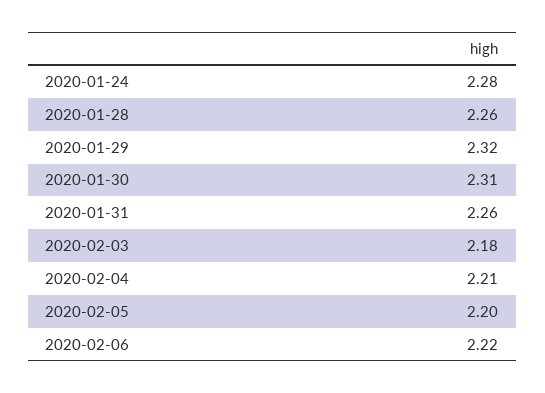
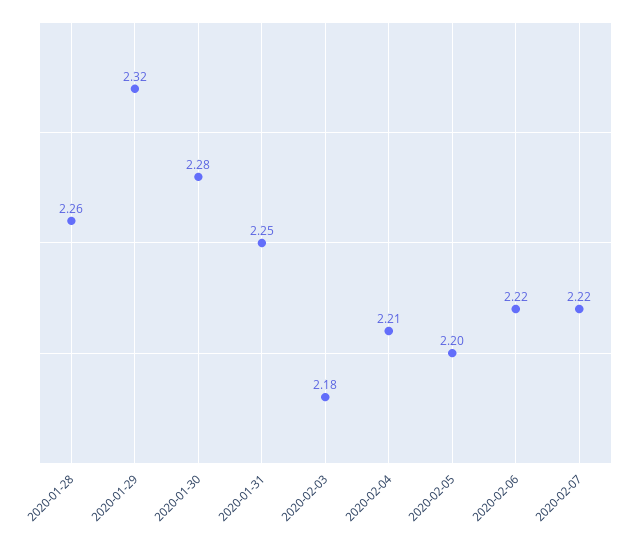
2020-01-24: 2.28 -> none
2020-01-30: 2.31 -> 2.28
2020-01-31: 2.26 -> 2.25
2020-02-07: none -> 2.22

